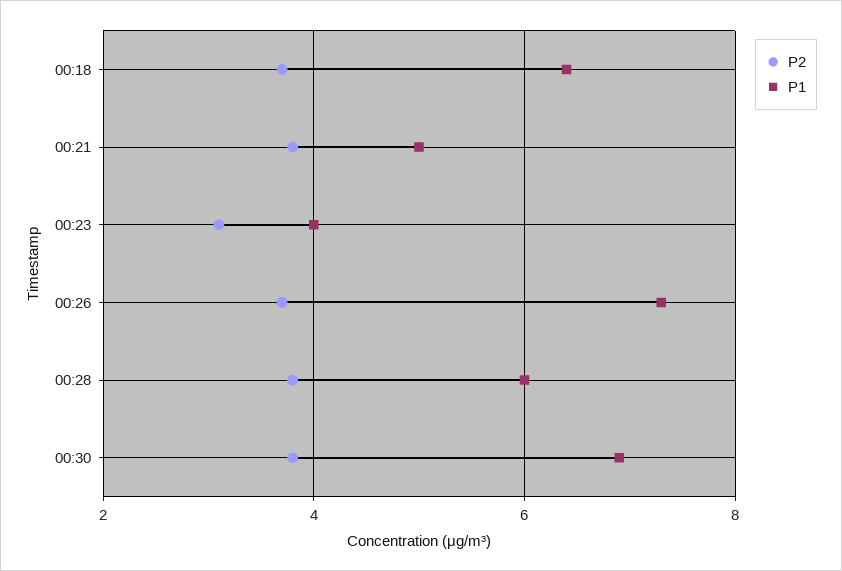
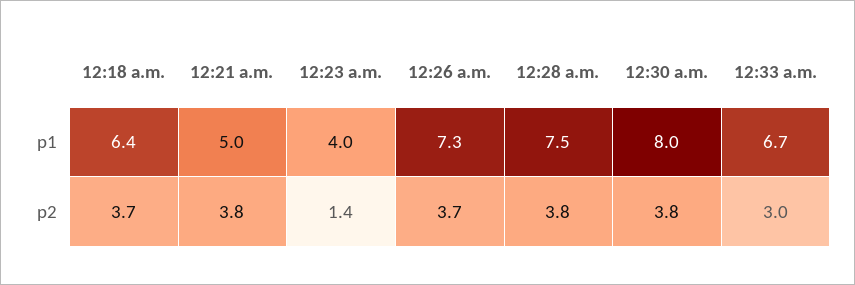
P2, 00:23: 3 -> 1.4
P1, 00:28: 6 -> 7.5
P1, 00:30: 7 -> 8
P1, 12:33 a.m.: none -> 6.7
P2, 12:33 a.m.: none -> 3

